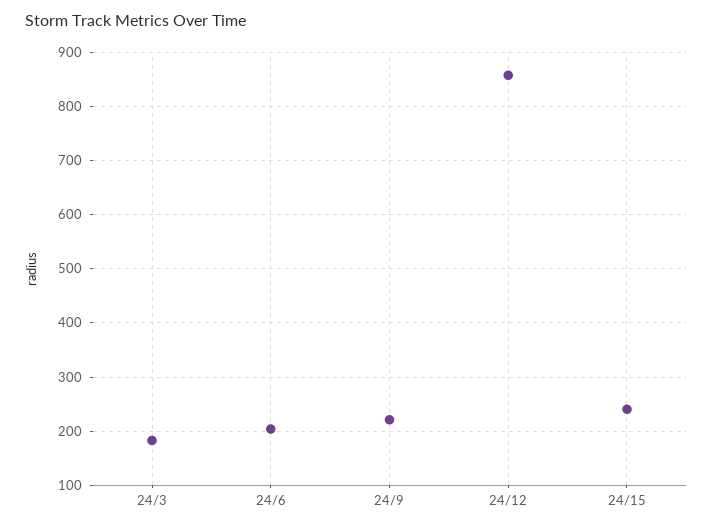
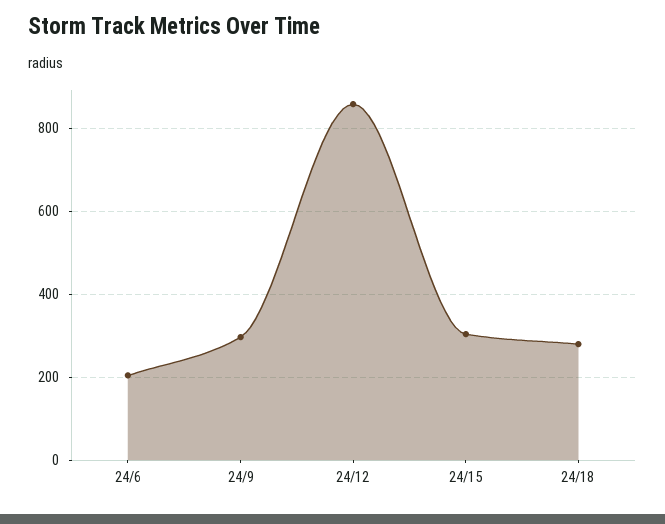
24/3: 180 -> none
24/9: 220 -> 300
24/15: 240 -> 300
24/18: none -> 280

